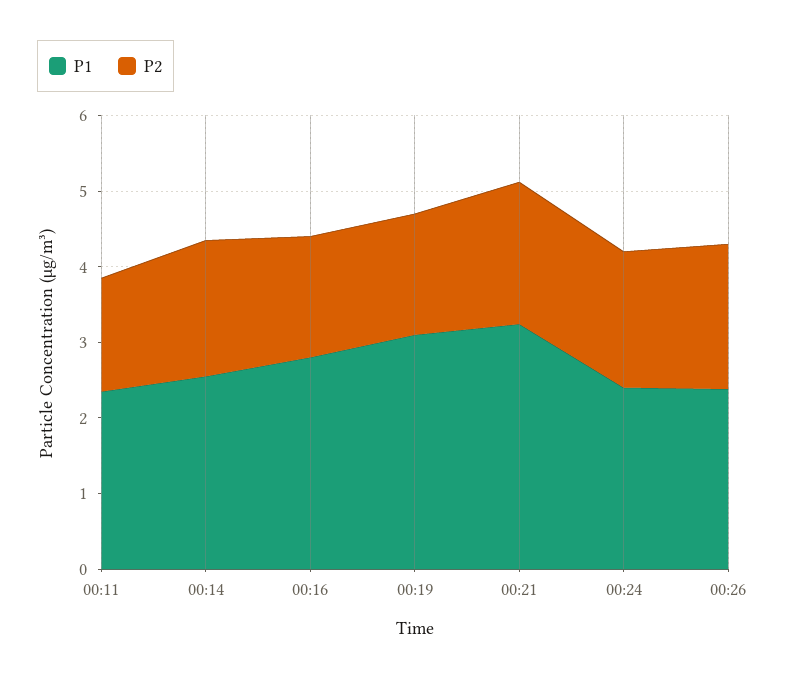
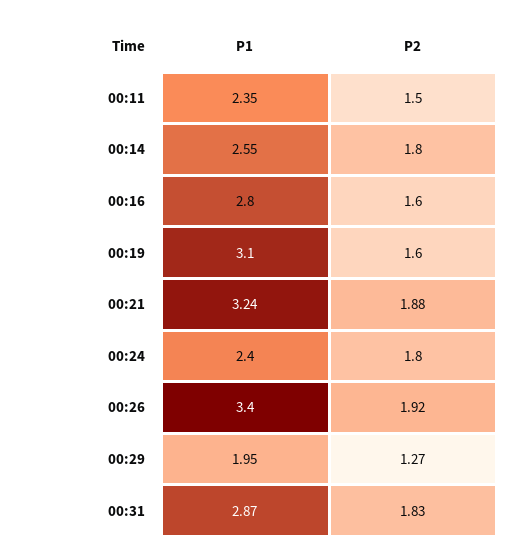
P1, 00:26: 2.4 -> 3.4
P1, 00:29: none -> 1.95
P2, 00:29: none -> 1.27
P1, 00:31: none -> 2.87
P2, 00:31: none -> 1.83

